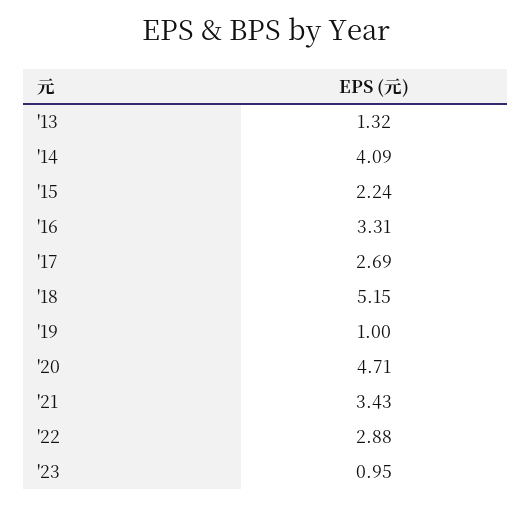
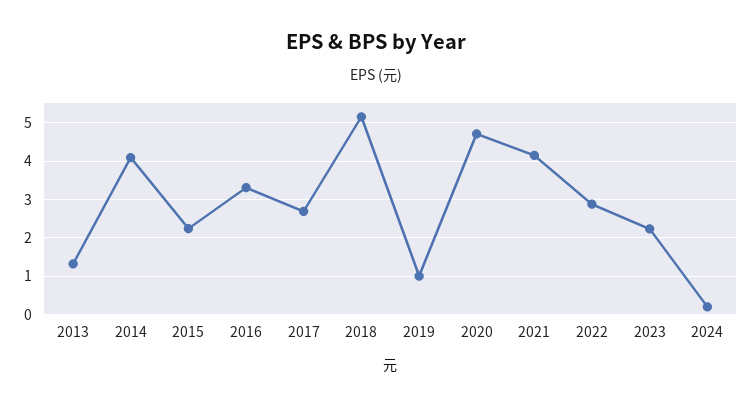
'21: 3.43 -> 4.2
'23: 0.95 -> 2.2
2024: none -> 0.2

